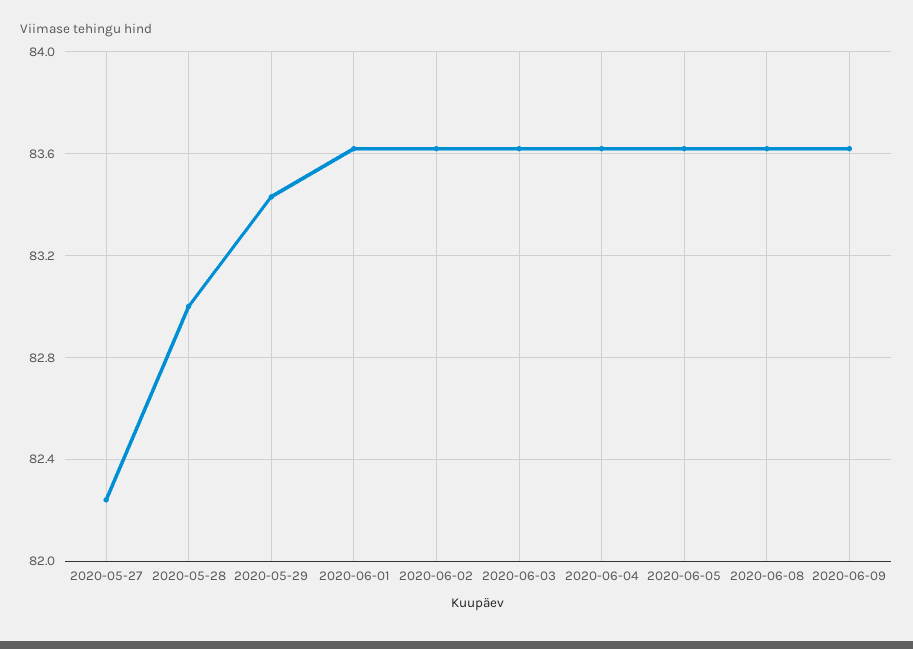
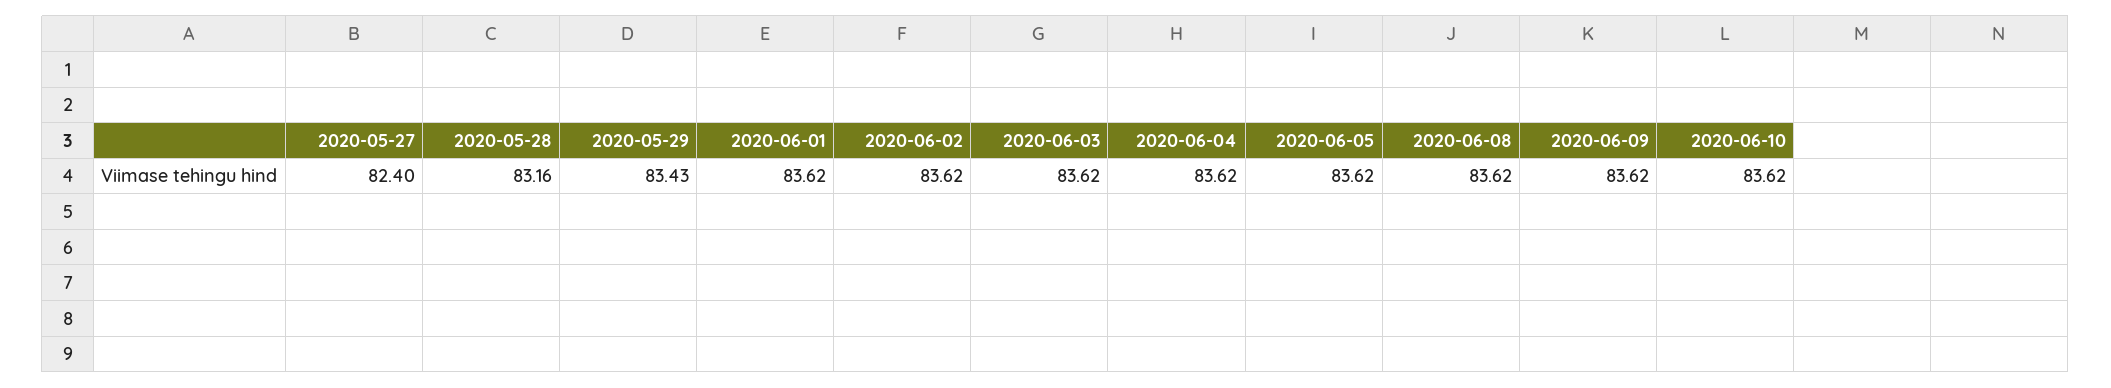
2020-05-27: 82.25 -> 82.4
2020-05-28: 83 -> 83.16
2020-06-10: none -> 83.62

